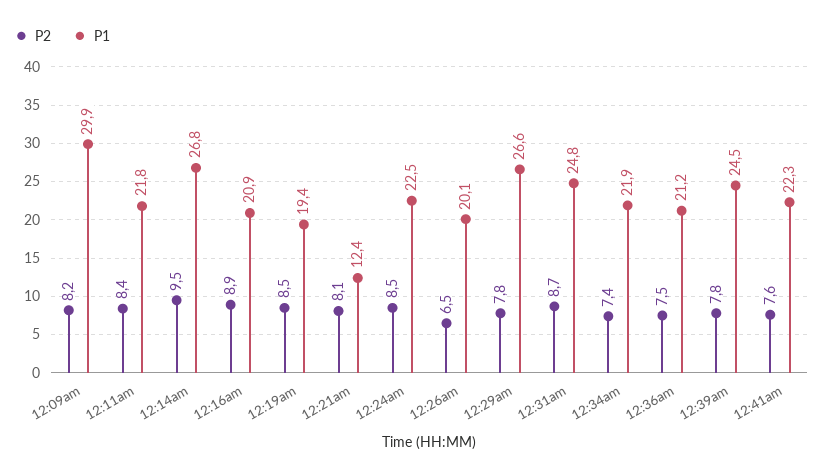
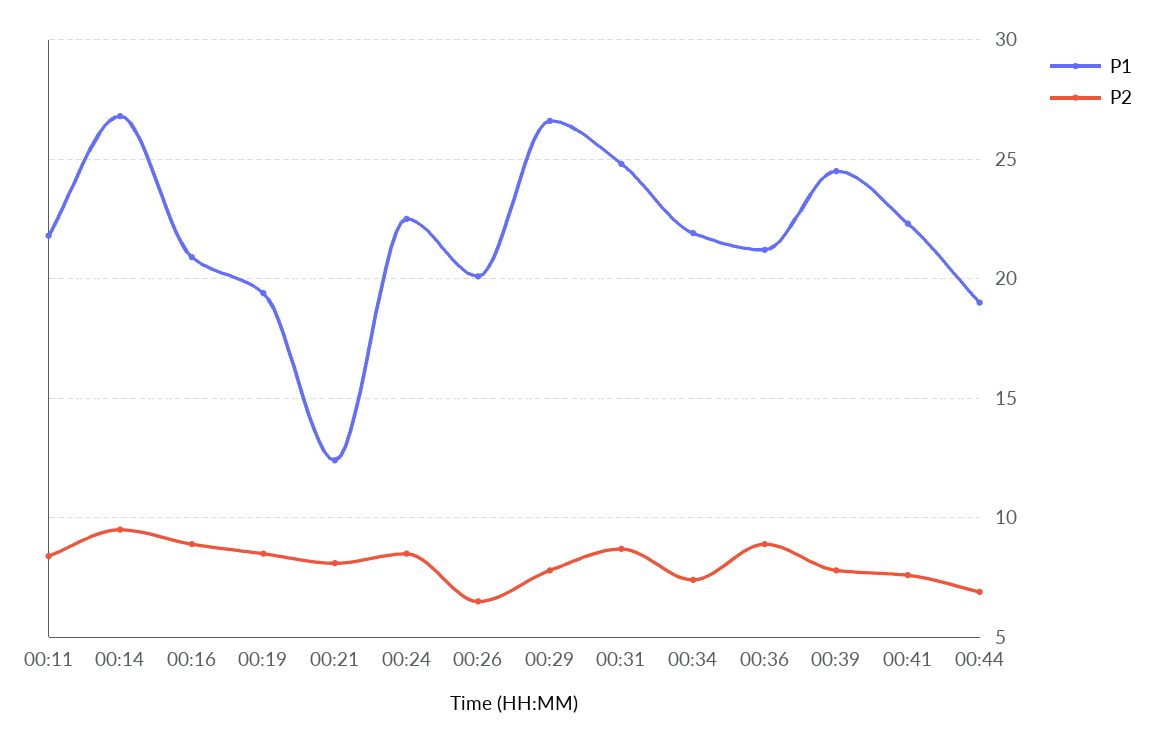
P2, 12:09am: 8.2 -> none
P1, 12:09am: 29.9 -> none
P2, 12:36am: 7.5 -> 9
P1, 00:44: none -> 19
P2, 00:44: none -> 7

